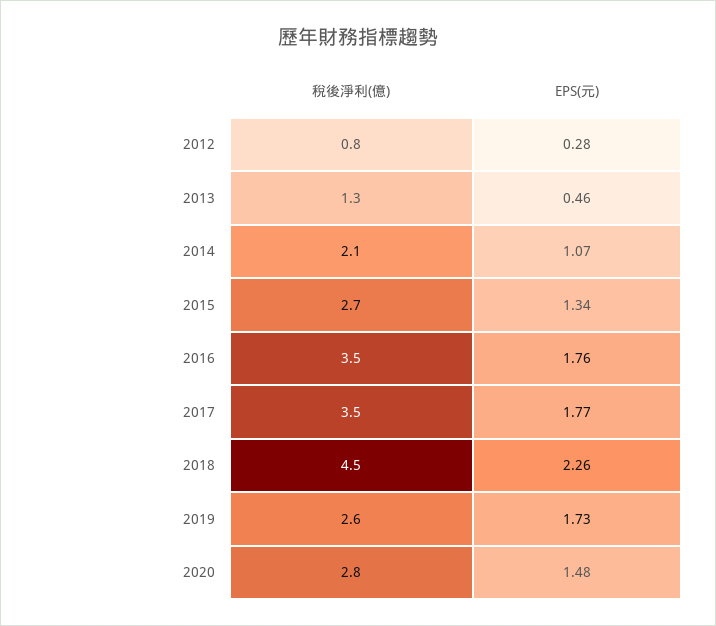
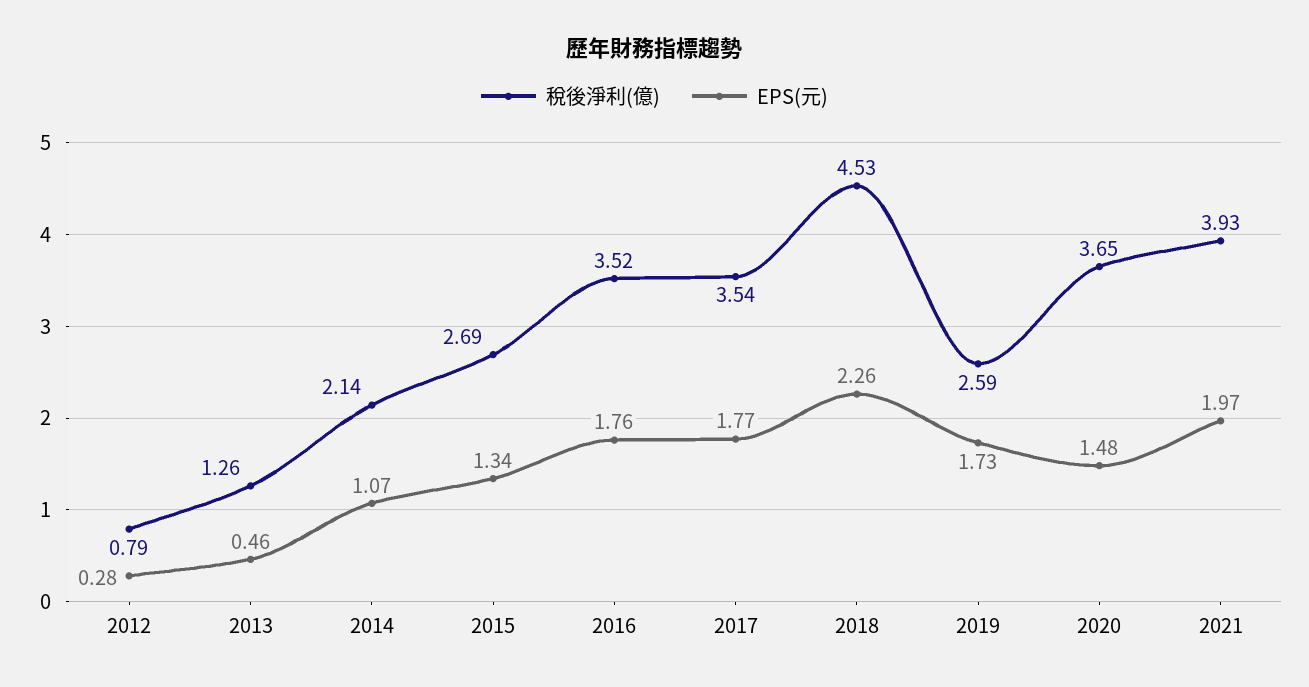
稅後淨利(億), 2020: 2.8 -> 3.65
稅後淨利(億), 2021: none -> 3.93
EPS(元), 2021: none -> 1.97

